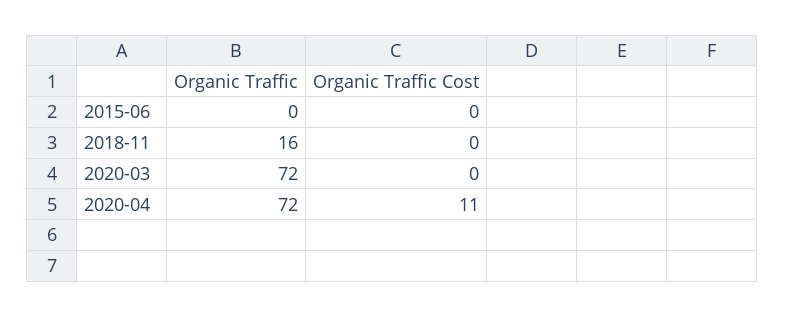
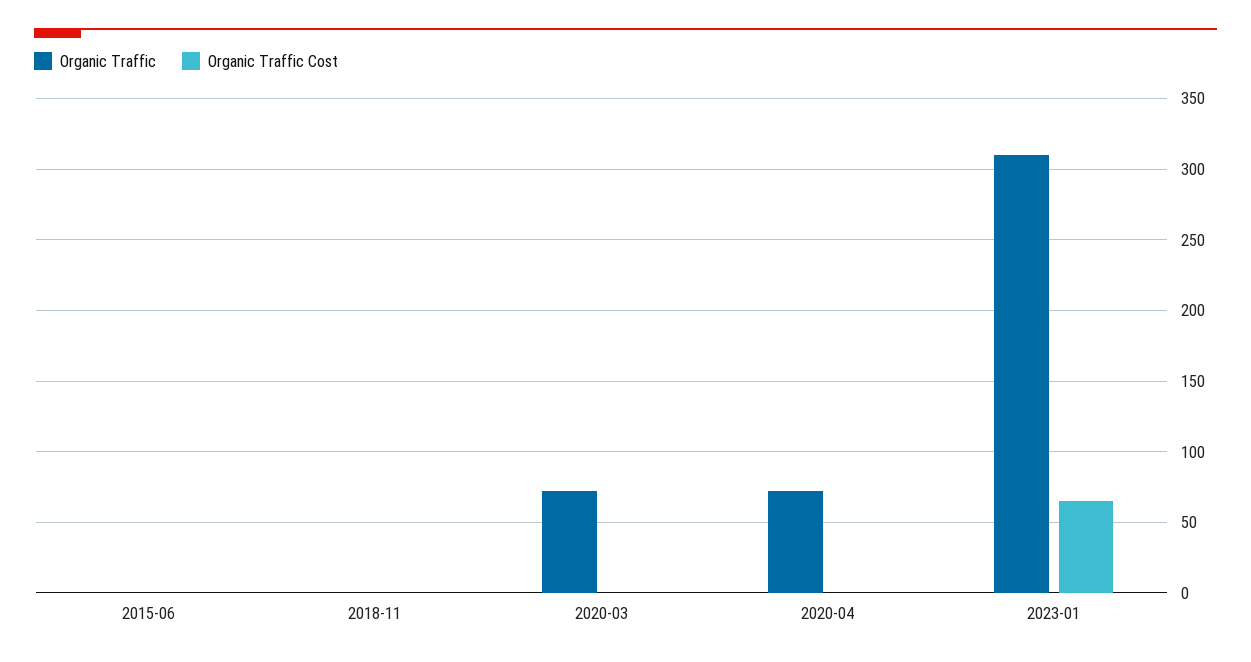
Organic Traffic, 2018-11: 16 -> 0
Organic Traffic Cost, 2020-04: 11 -> 0
Organic Traffic, 2023-01: none -> 310
Organic Traffic Cost, 2023-01: none -> 65

